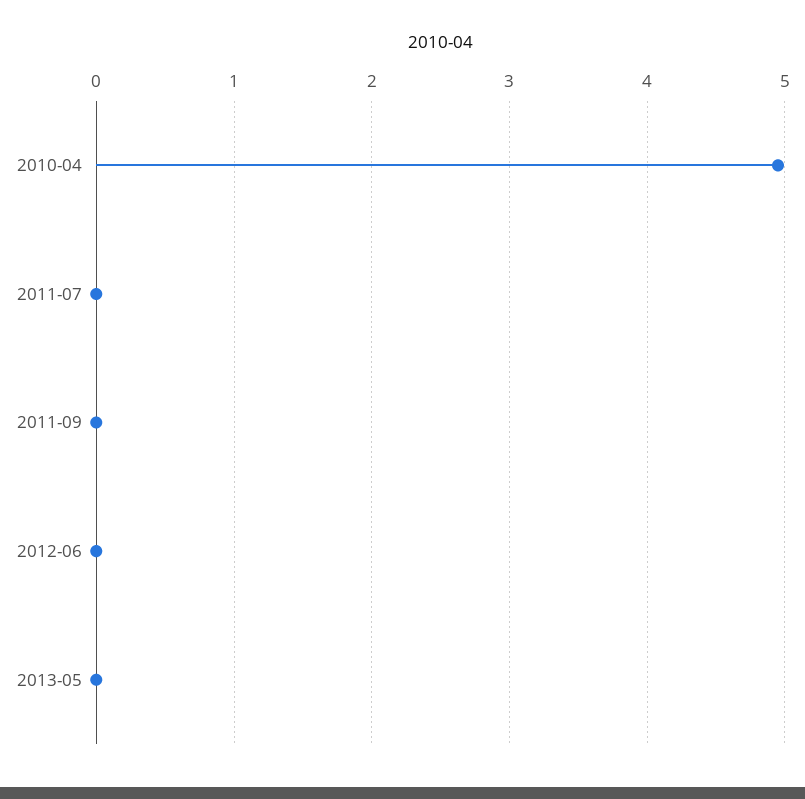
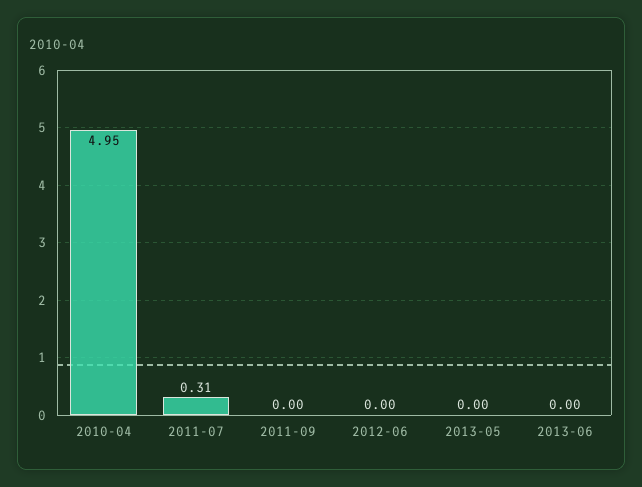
2011-07: 0 -> 0.31
2013-06: none -> 0

